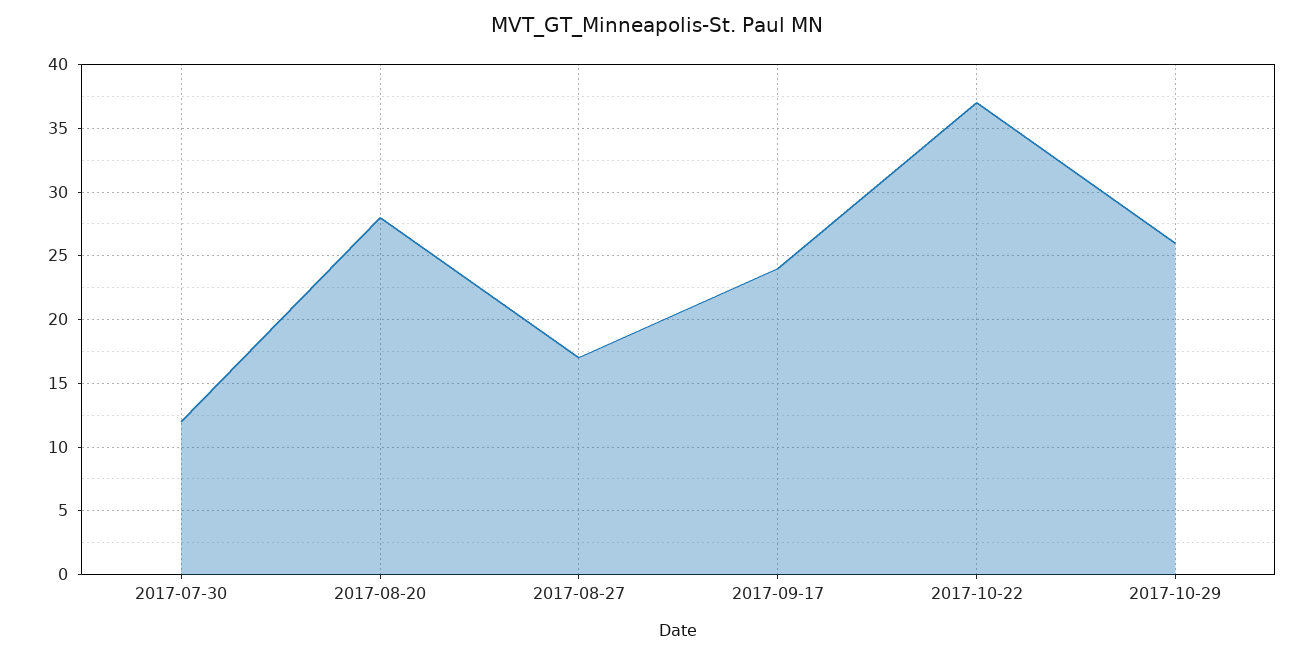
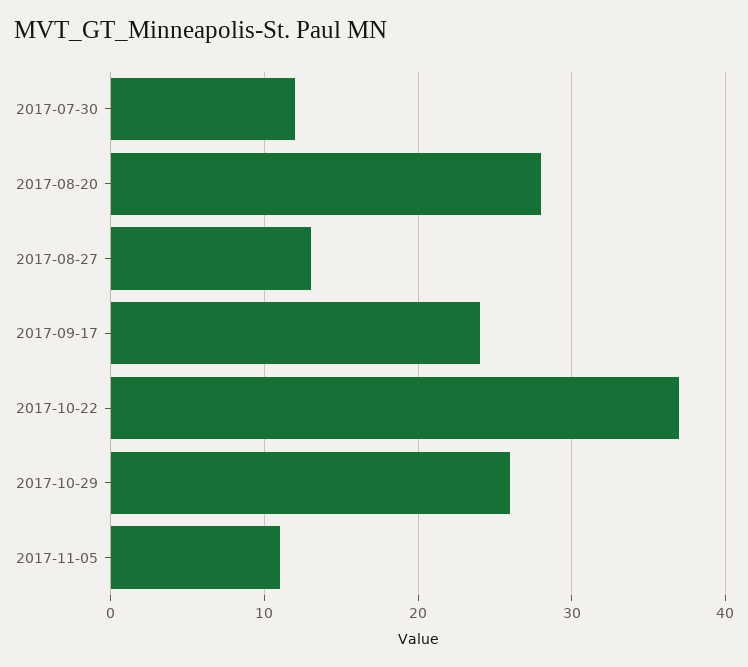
2017-08-27: 17 -> 13
2017-11-05: none -> 11

